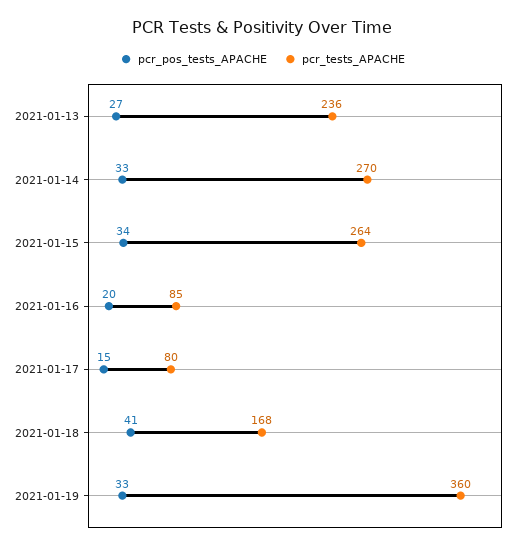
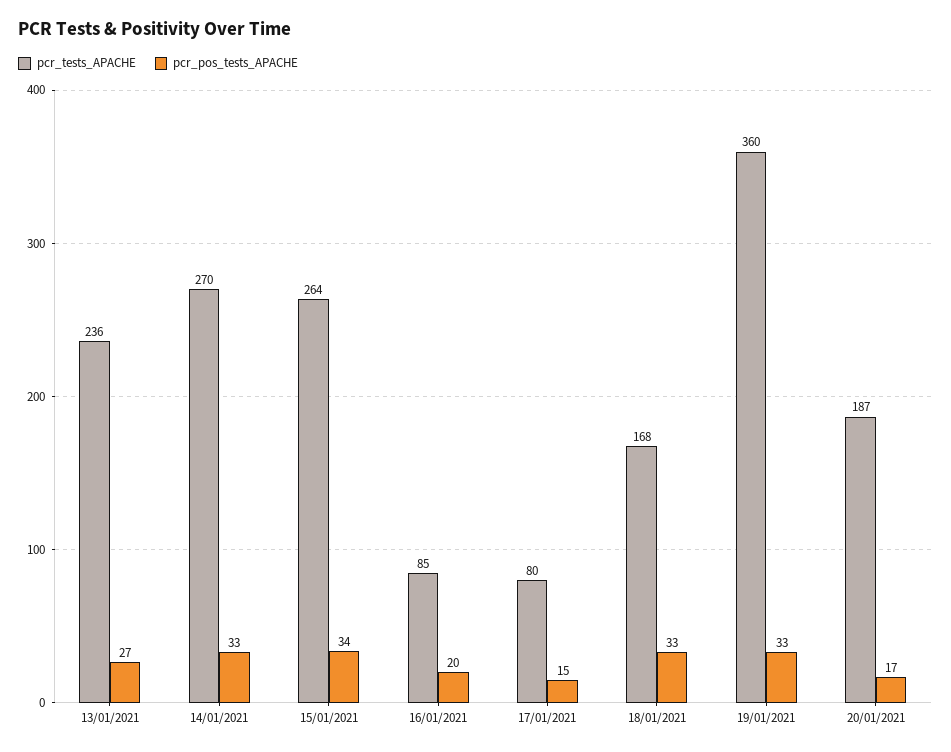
pcr_pos_tests_APACHE, 2021-01-18: 41 -> 33
pcr_tests_APACHE, 20/01/2021: none -> 187
pcr_pos_tests_APACHE, 20/01/2021: none -> 17

